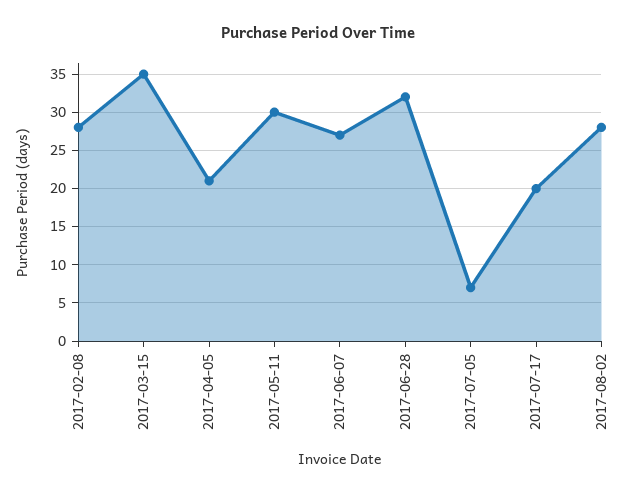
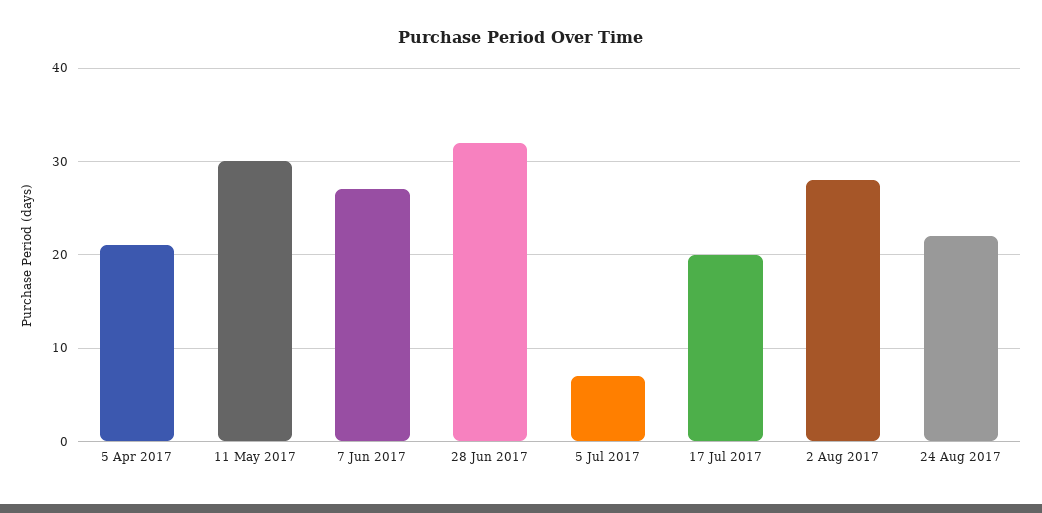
2017-02-08: 28 -> none
2017-03-15: 35 -> none
24 Aug 2017: none -> 22

